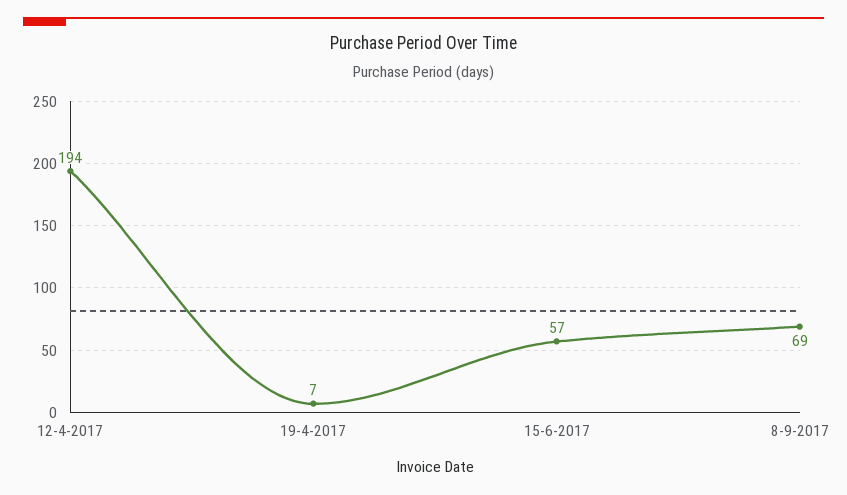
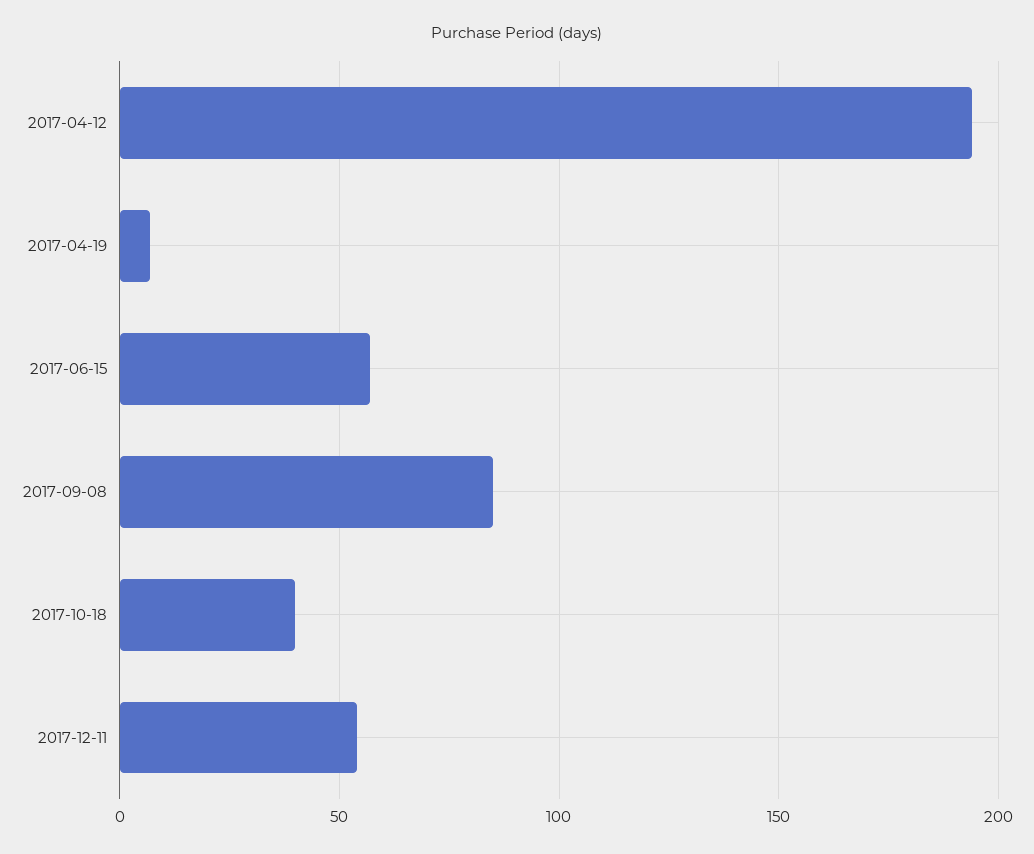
8-9-2017: 69 -> 85
2017-10-18: none -> 40
2017-12-11: none -> 55

